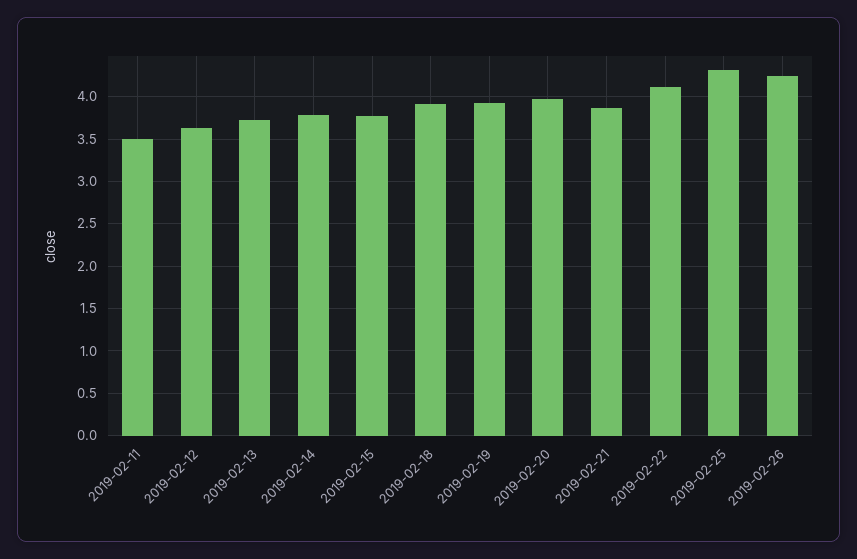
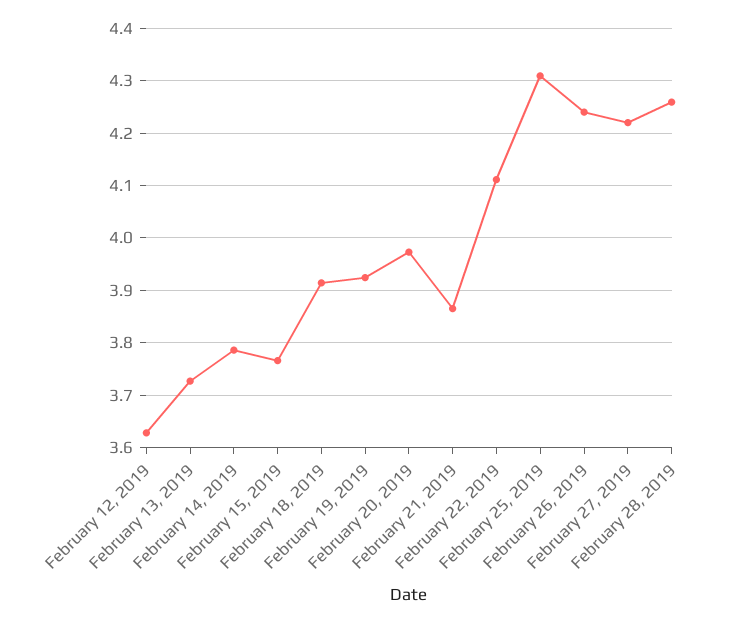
2019-02-11: 3.5 -> none
February 27, 2019: none -> 4.22
February 28, 2019: none -> 4.26

